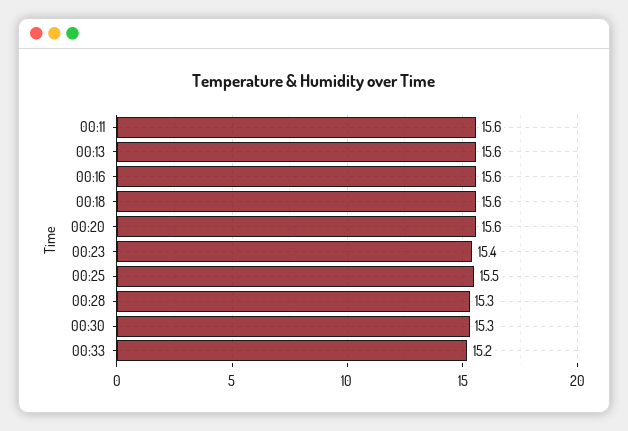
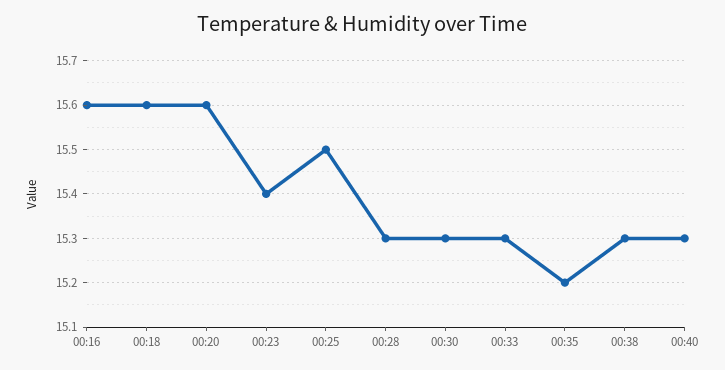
00:11: 15.6 -> none
00:13: 15.6 -> none
00:33: 15.2 -> 15.3
00:35: none -> 15.2
00:38: none -> 15.3
00:40: none -> 15.3

